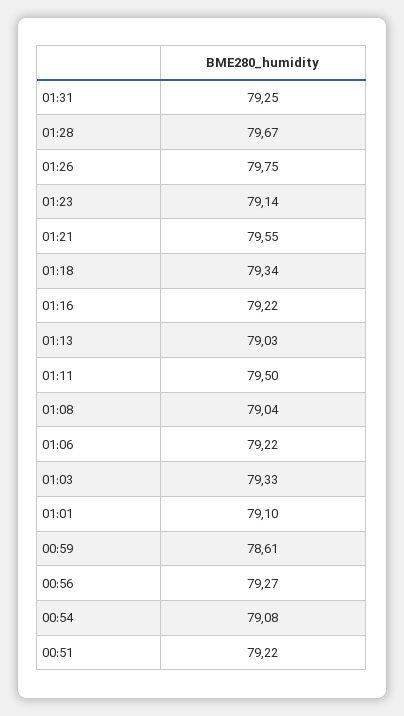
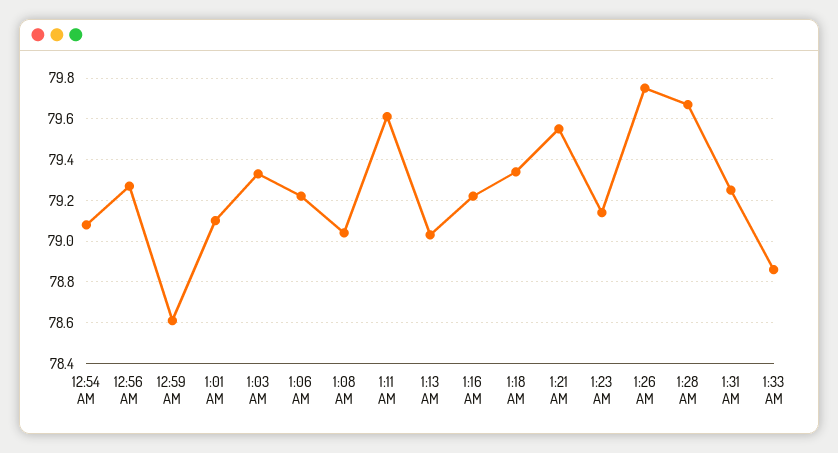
01:11: 79.5 -> 79.6
00:51: 79.22 -> none
1:33 AM: none -> 78.85

